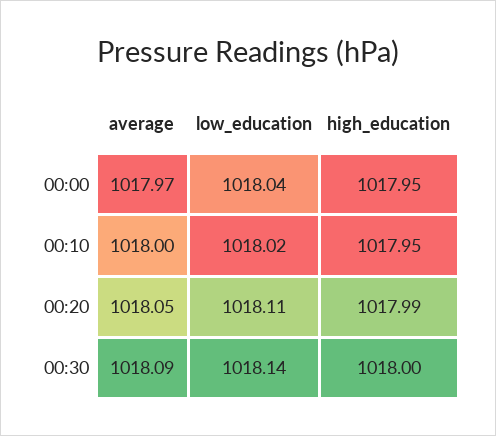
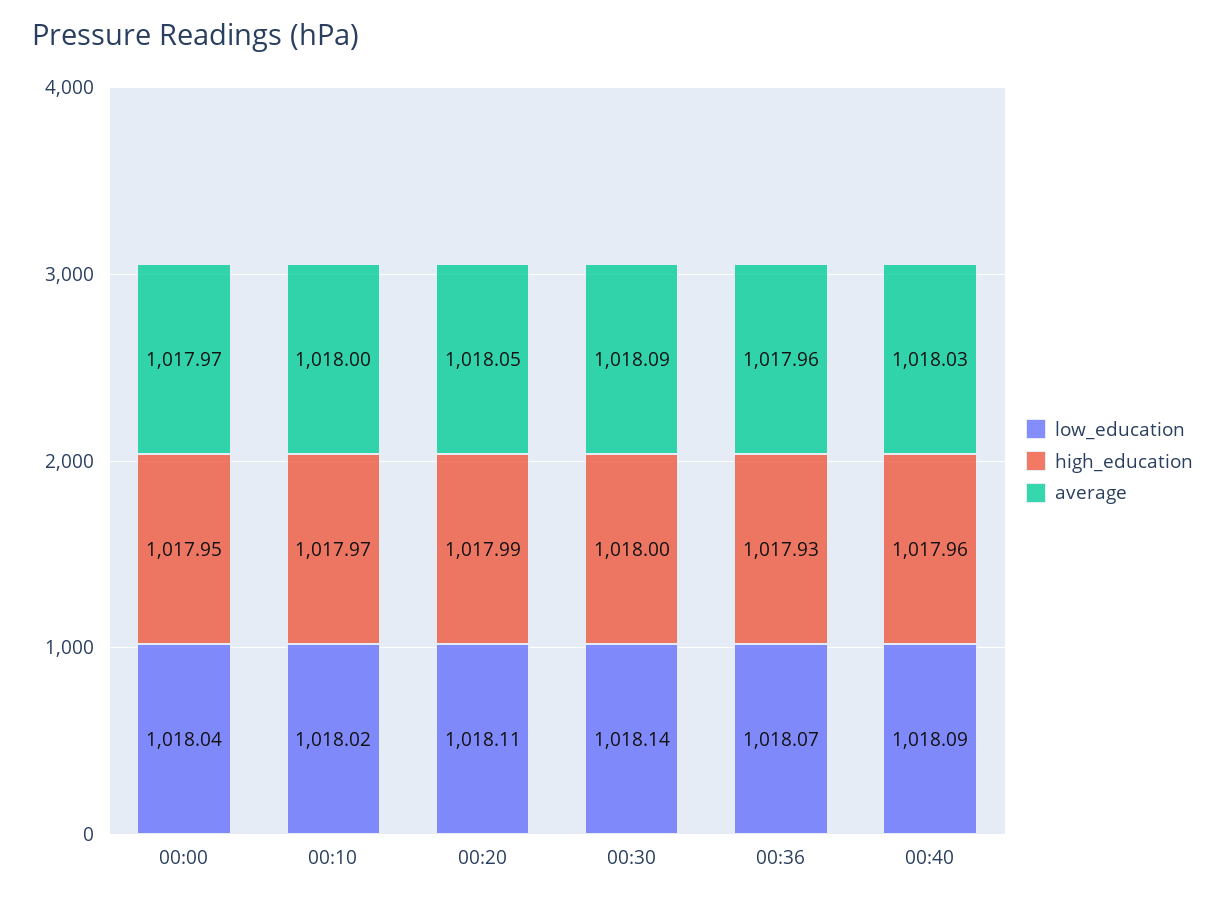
high_education, 00:10: 1017.95 -> 1017.97
low_education, 00:36: none -> 1018.07
high_education, 00:36: none -> 1017.93
average, 00:36: none -> 1017.96
low_education, 00:40: none -> 1018.09
high_education, 00:40: none -> 1017.96
average, 00:40: none -> 1018.03

